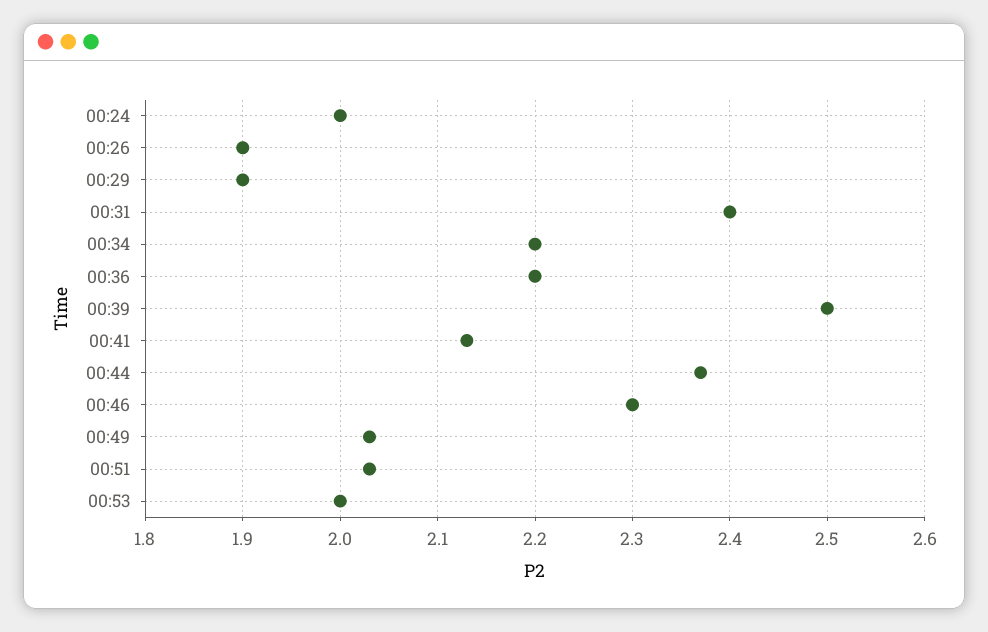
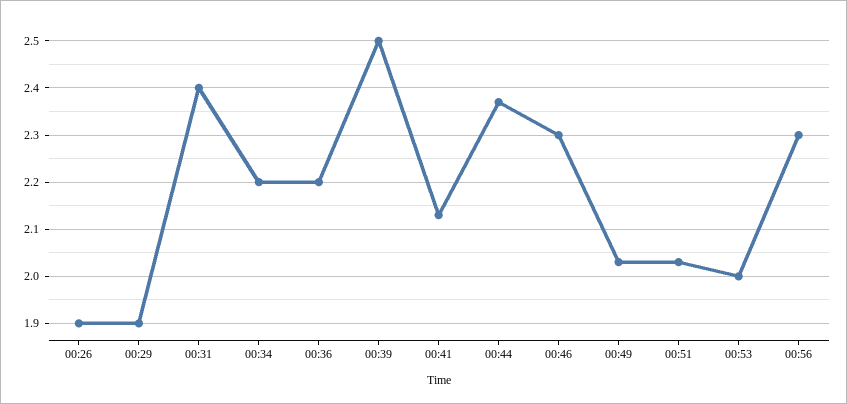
00:24: 2 -> none
00:56: none -> 2.3

